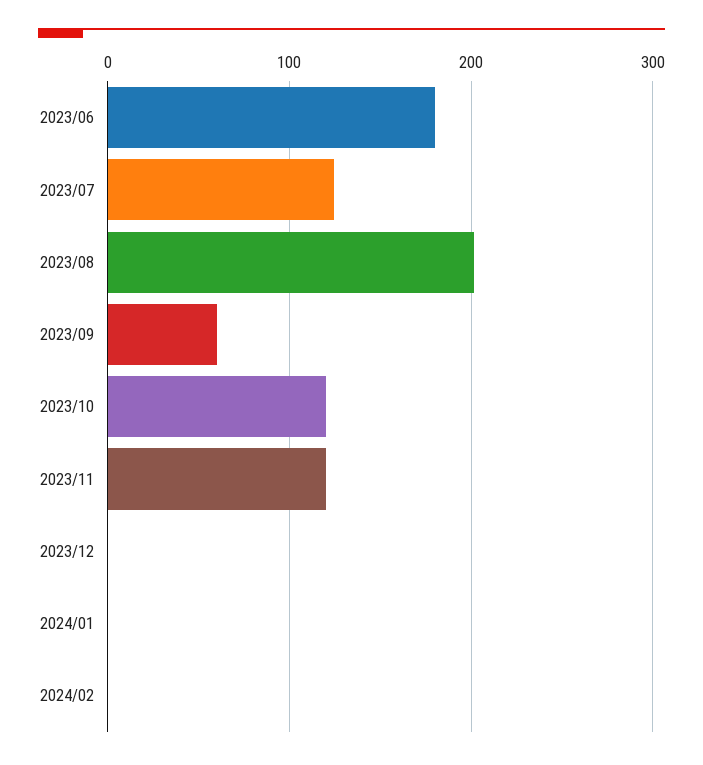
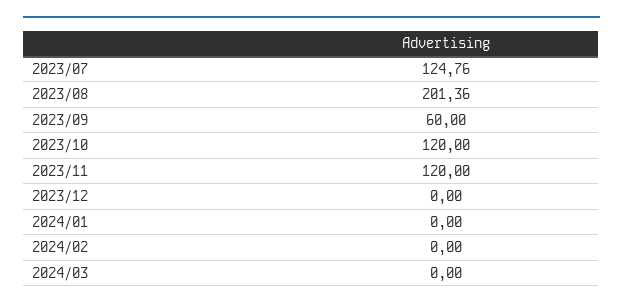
2023/06: 180 -> none
2024/03: none -> 0

